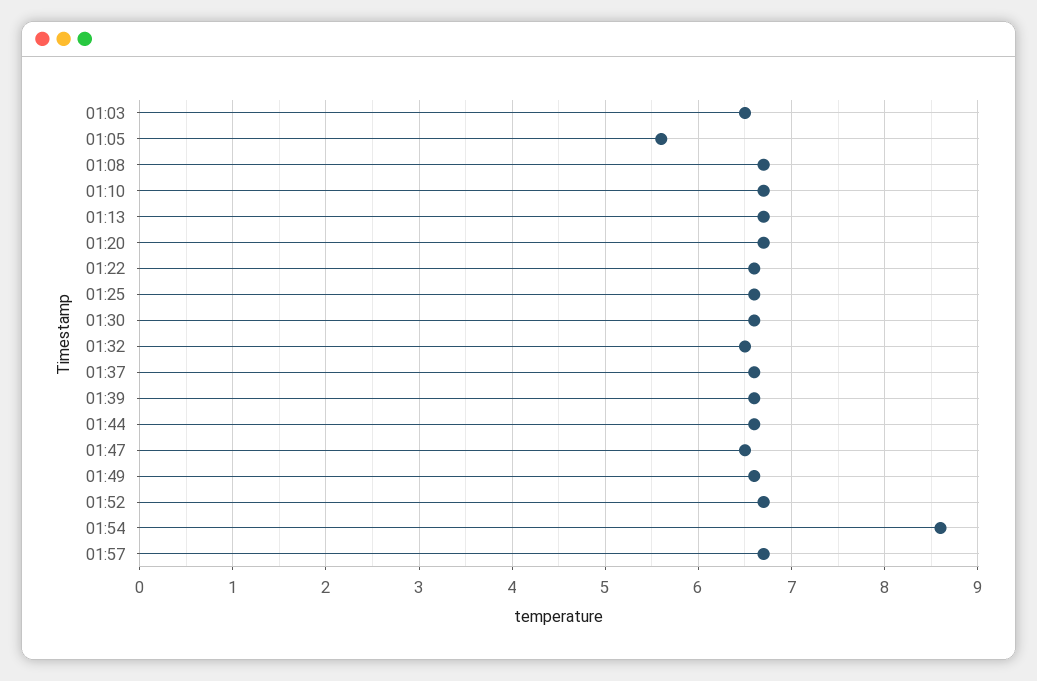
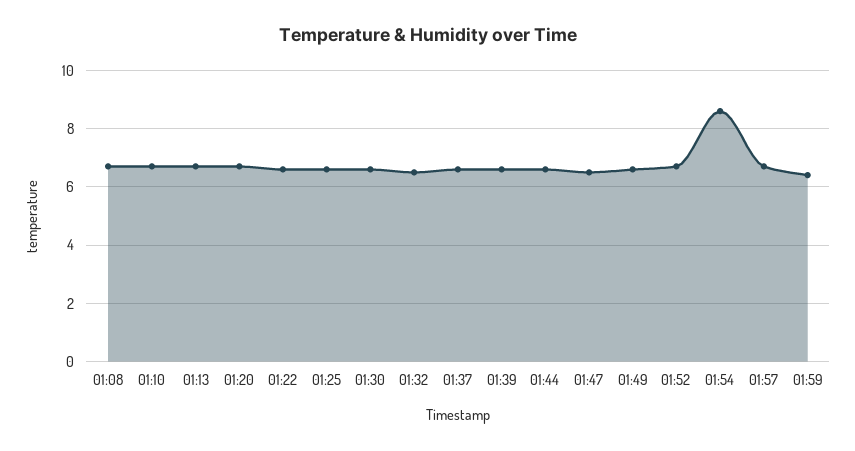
01:03: 6.5 -> none
01:05: 5.6 -> none
01:59: none -> 6.5

